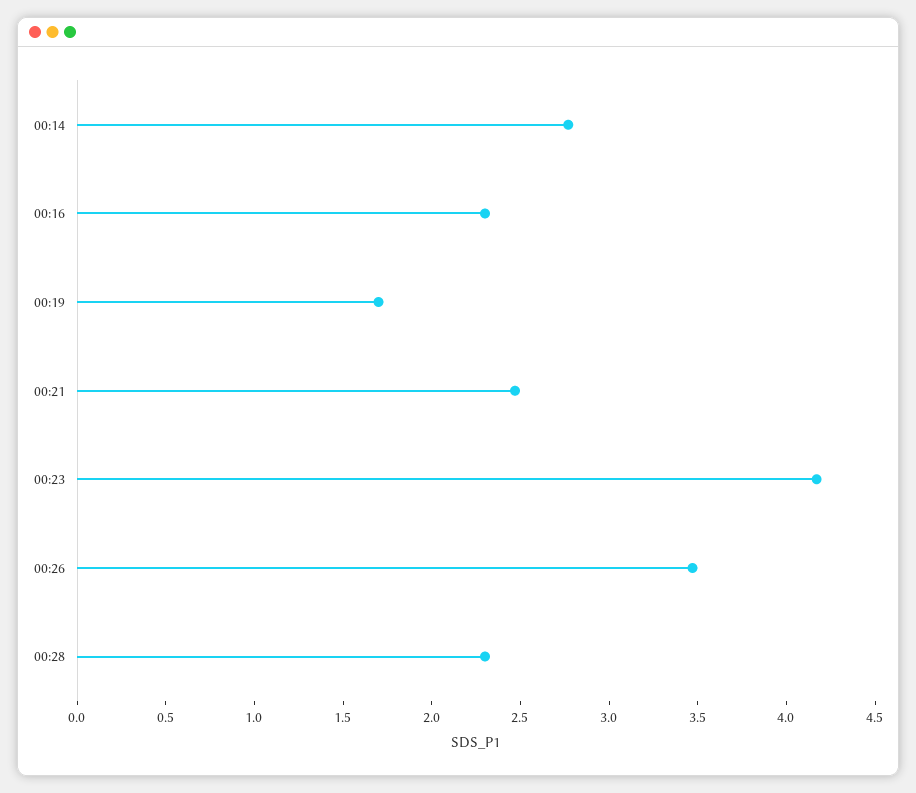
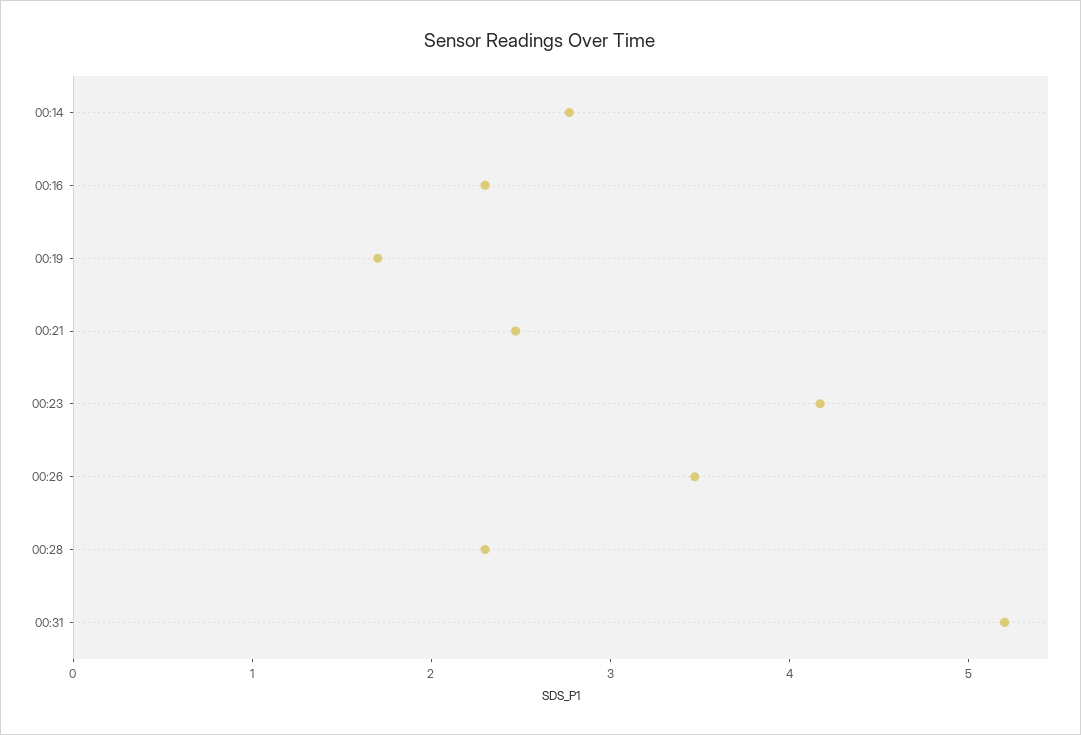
00:31: none -> 5.2

